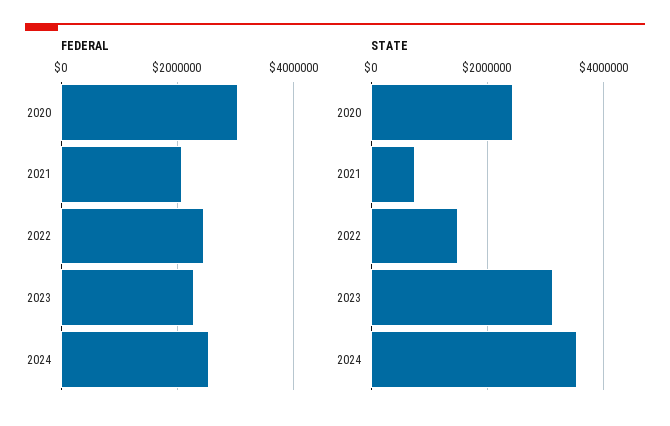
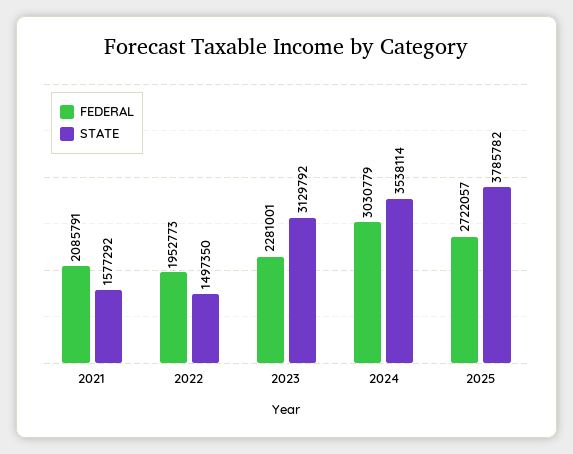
FEDERAL, 2020: 3000000 -> none
FEDERAL, 2022: 2400000 -> 1952773
FEDERAL, 2024: 2600000 -> 3030779
STATE, 2020: 2400000 -> none
STATE, 2021: 800000 -> 1577292
FEDERAL, 2025: none -> 2722057
STATE, 2025: none -> 3785782

